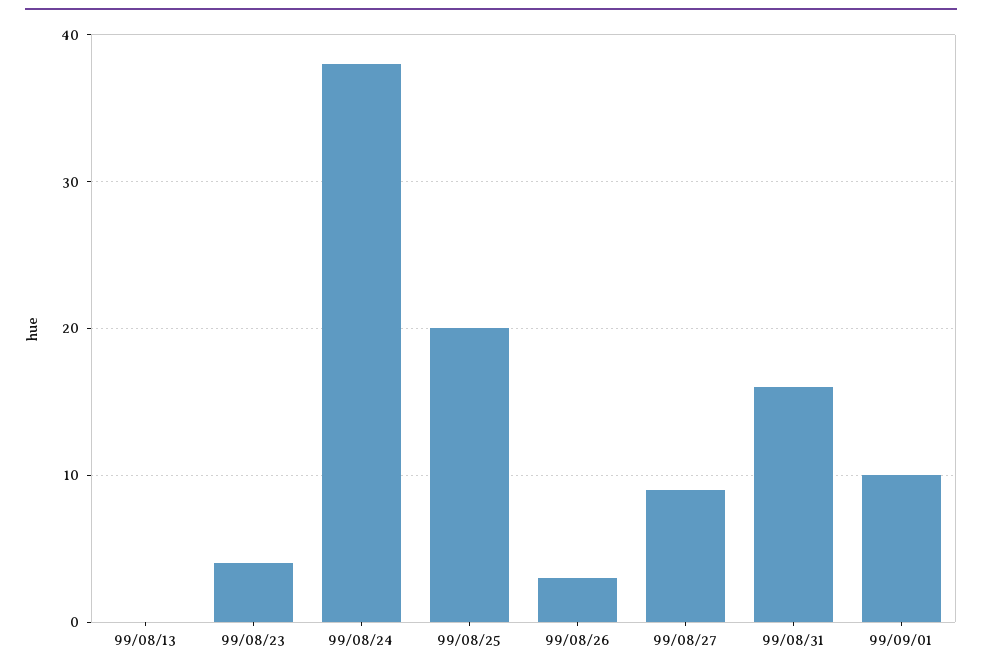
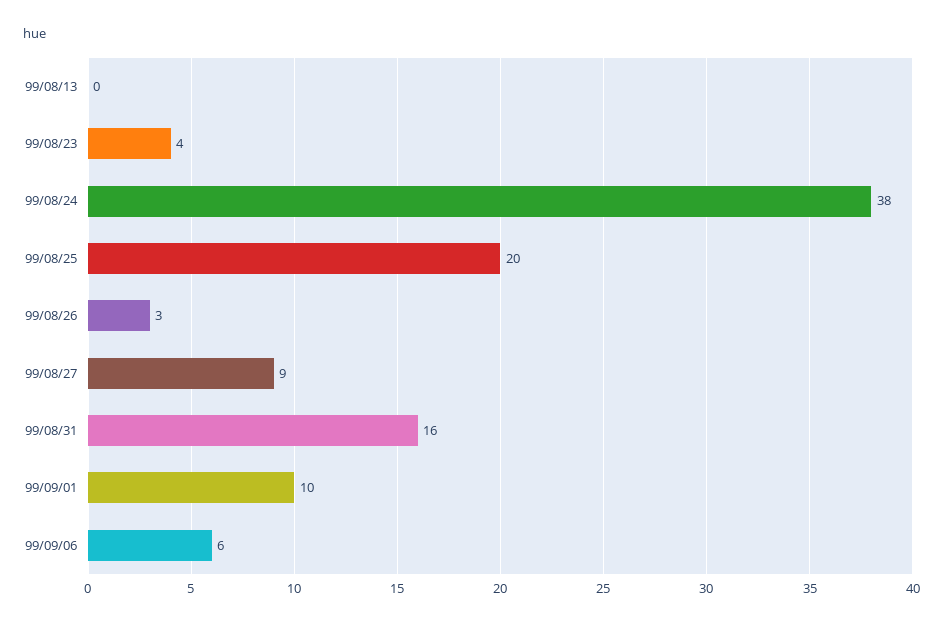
99/09/06: none -> 6

